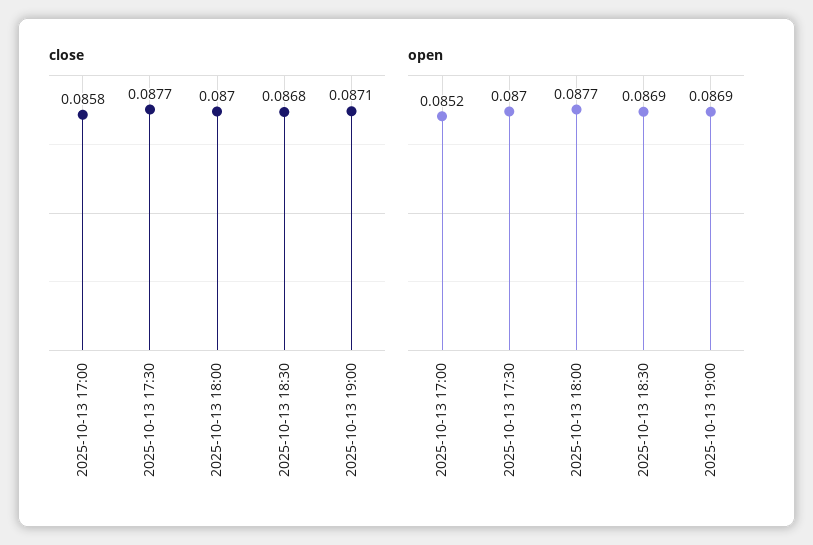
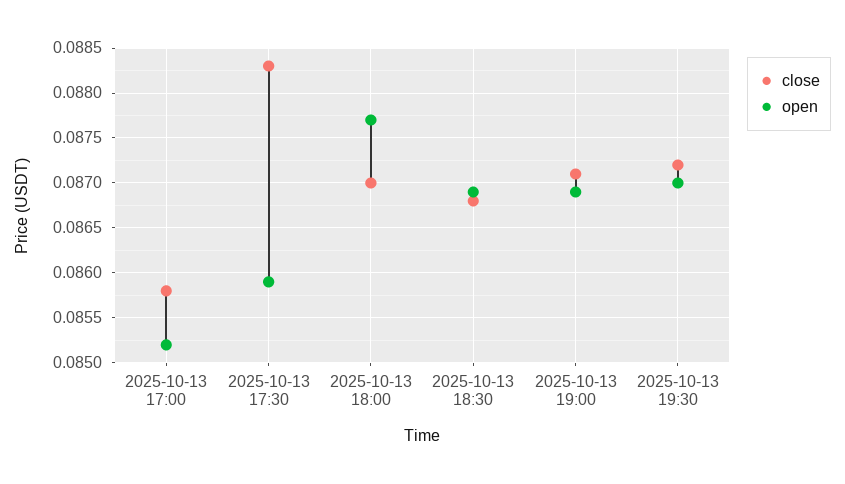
close, 2025-10-13 17:30: 0.0877 -> 0.0883
open, 2025-10-13 17:30: 0.087 -> 0.0859
close, 2025-10-13 19:30: none -> 0.0872
open, 2025-10-13 19:30: none -> 0.087

